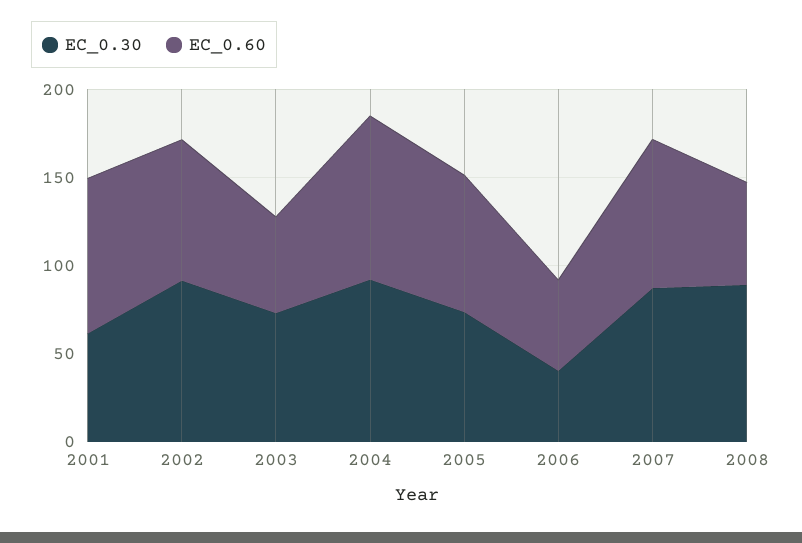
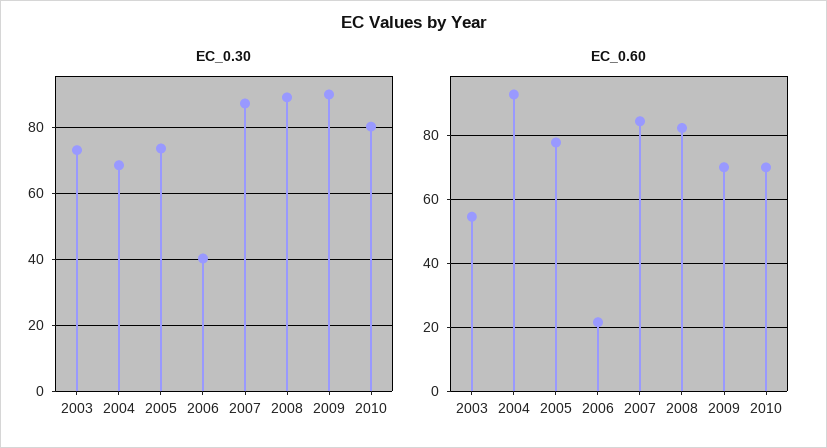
EC_0.30, 2001: 60 -> none
EC_0.60, 2001: 90 -> none
EC_0.30, 2002: 90 -> none
EC_0.60, 2002: 80 -> none
EC_0.30, 2004: 90 -> 68
EC_0.60, 2006: 50 -> 22
EC_0.60, 2008: 60 -> 82
EC_0.30, 2009: none -> 90
EC_0.30, 2010: none -> 80
EC_0.60, 2009: none -> 70
EC_0.60, 2010: none -> 70

